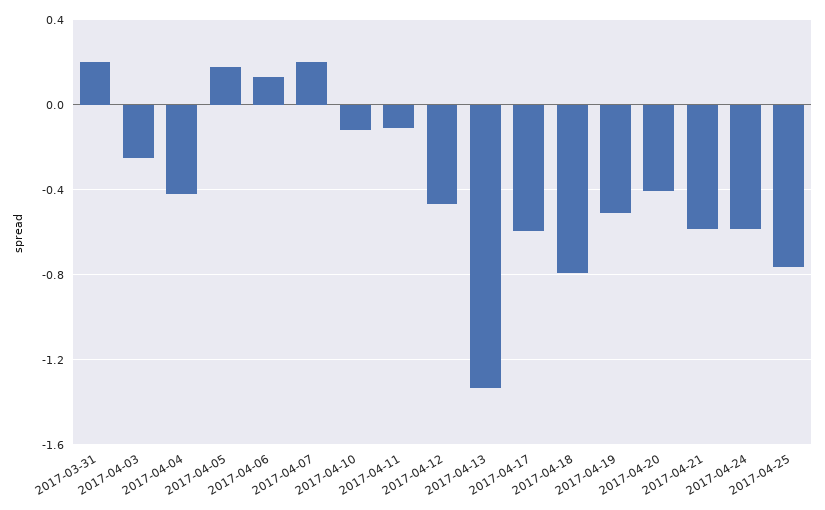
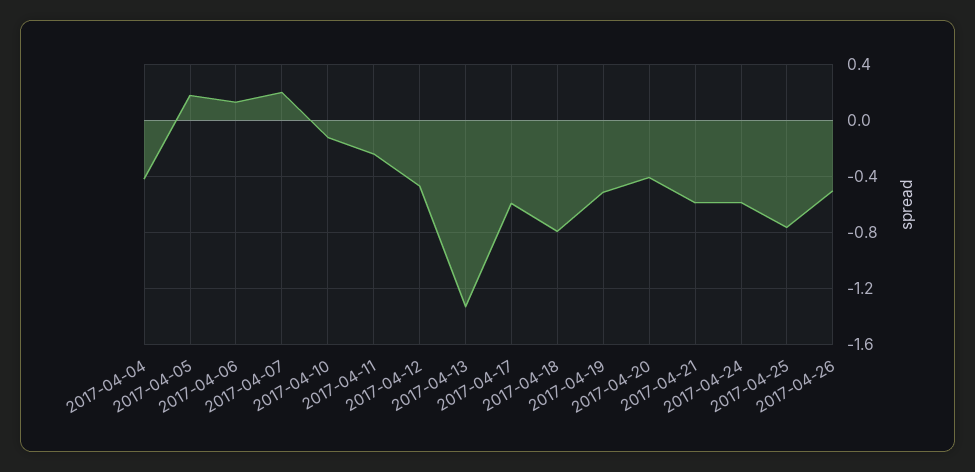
2017-03-31: 0.2 -> none
2017-04-03: -0.25 -> none
2017-04-11: -0.1 -> -0.25
2017-04-26: none -> -0.5

